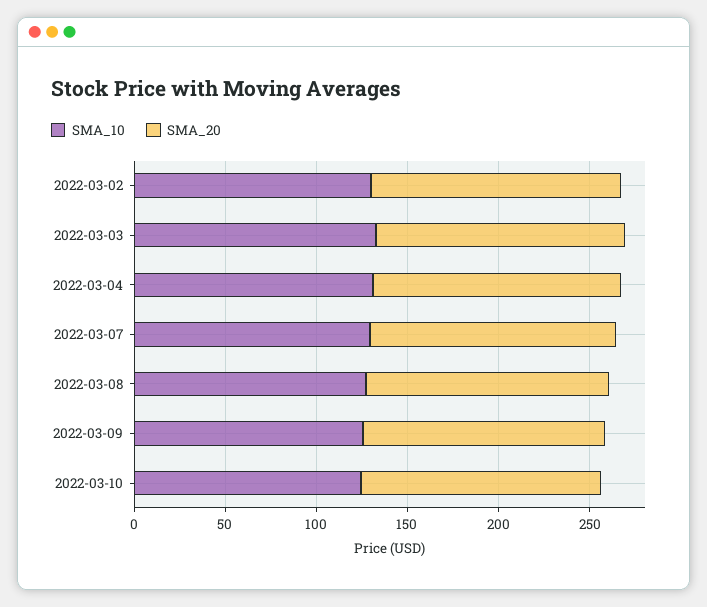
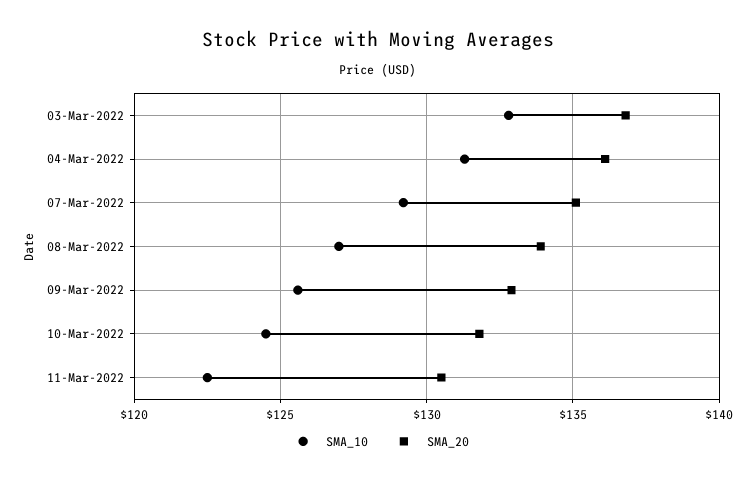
SMA_10, 2022-03-02: 130 -> none
SMA_20, 2022-03-02: 140 -> none
SMA_10, 11-Mar-2022: none -> 122.5
SMA_20, 11-Mar-2022: none -> 130.5

